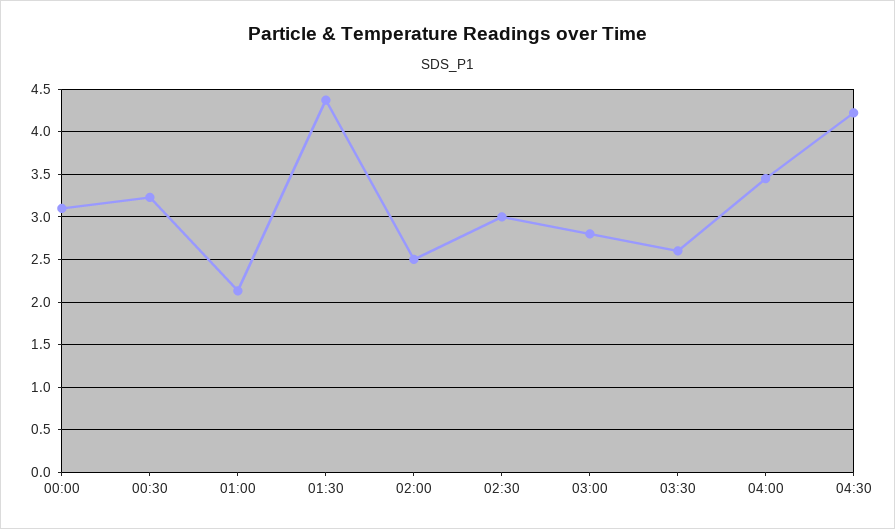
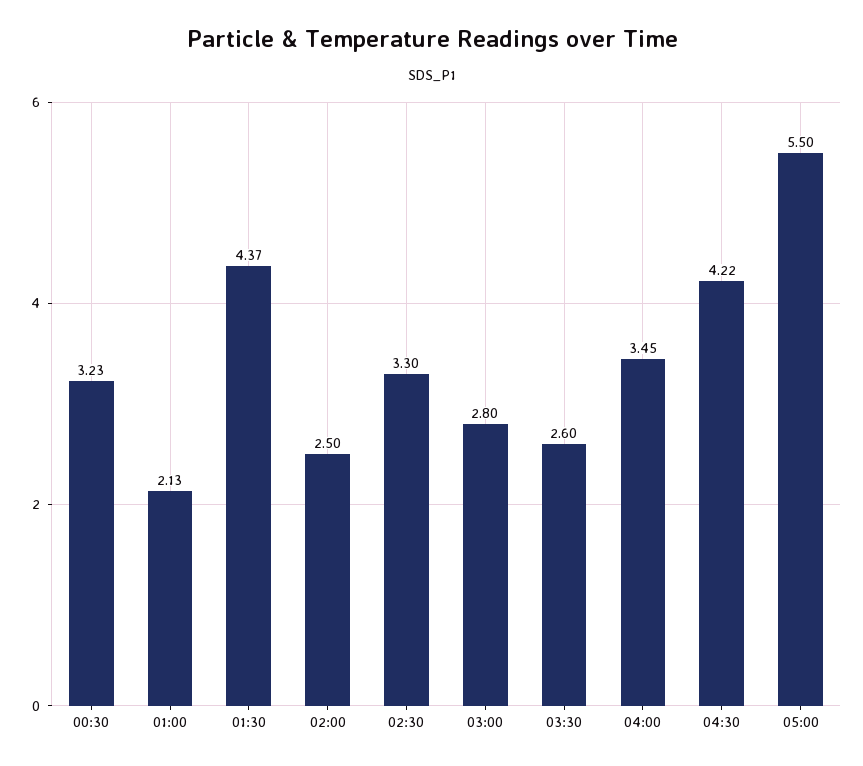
00:00: 3.1 -> none
02:30: 3 -> 3.3
05:00: none -> 5.5

